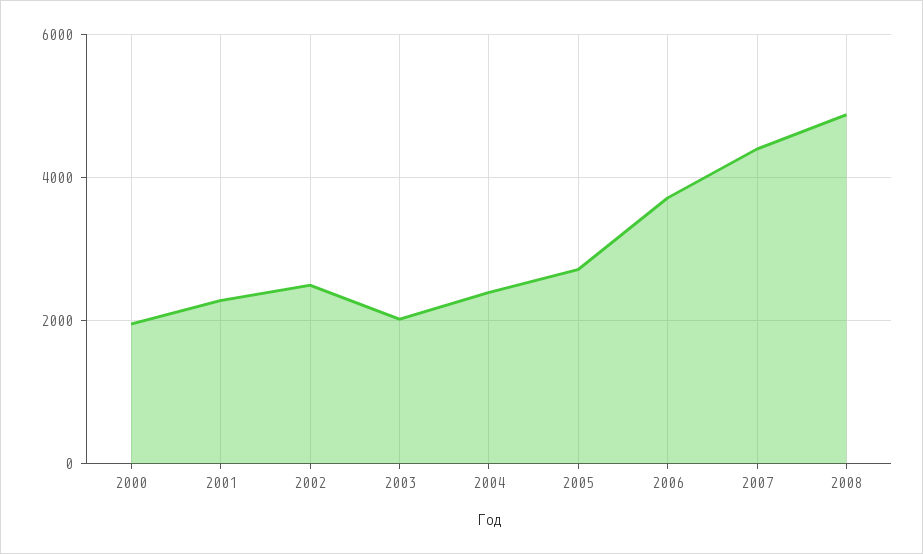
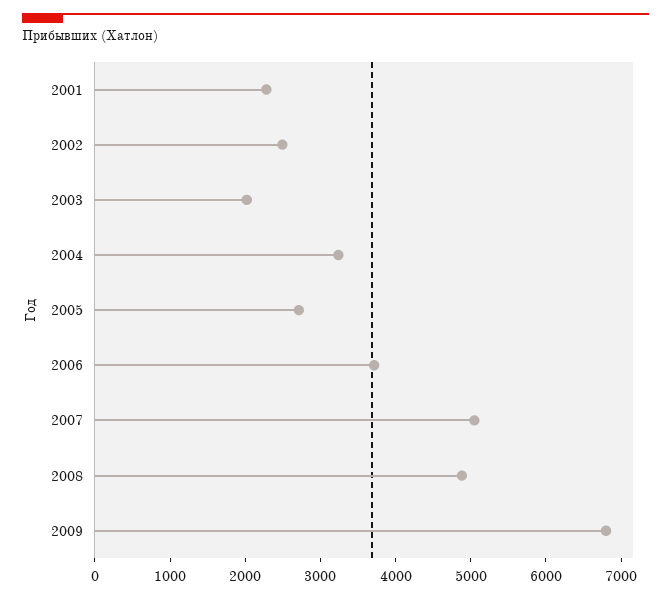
2000: 2000 -> none
2004: 2400 -> 3200
2007: 4400 -> 5000
2009: none -> 6800

